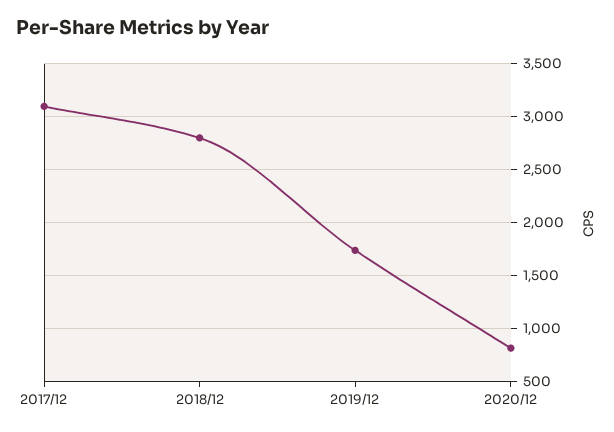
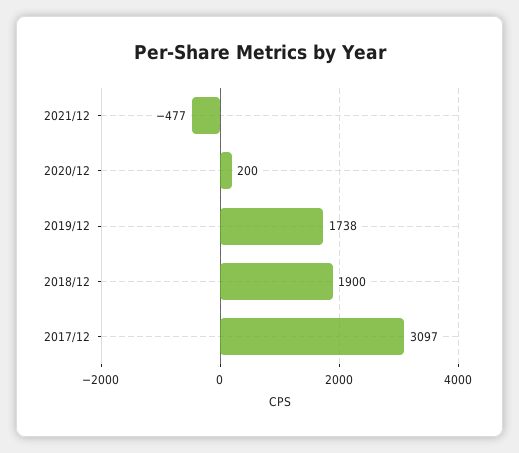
2018/12: 2800 -> 1900
2020/12: 800 -> 200
2021/12: none -> -477

